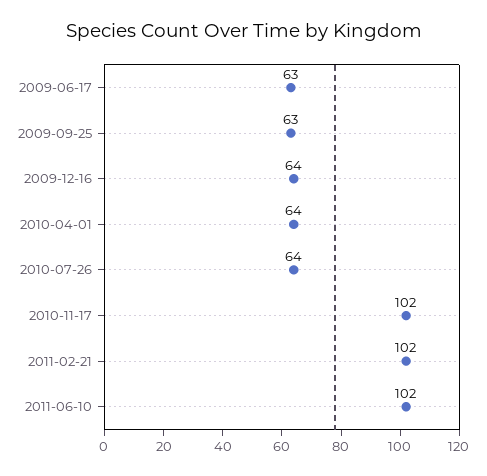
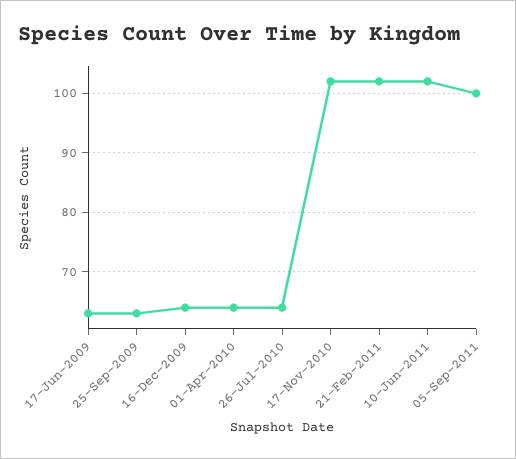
05-Sep-2011: none -> 100

